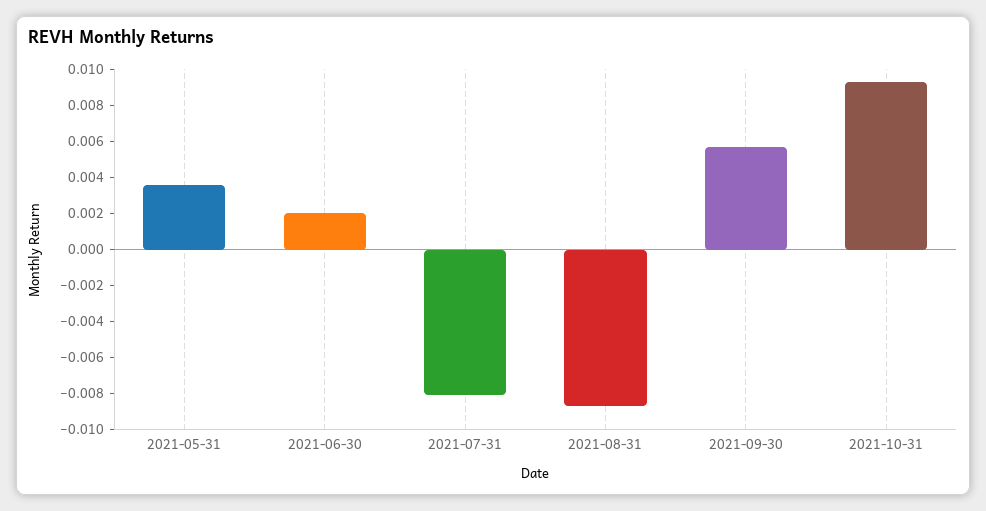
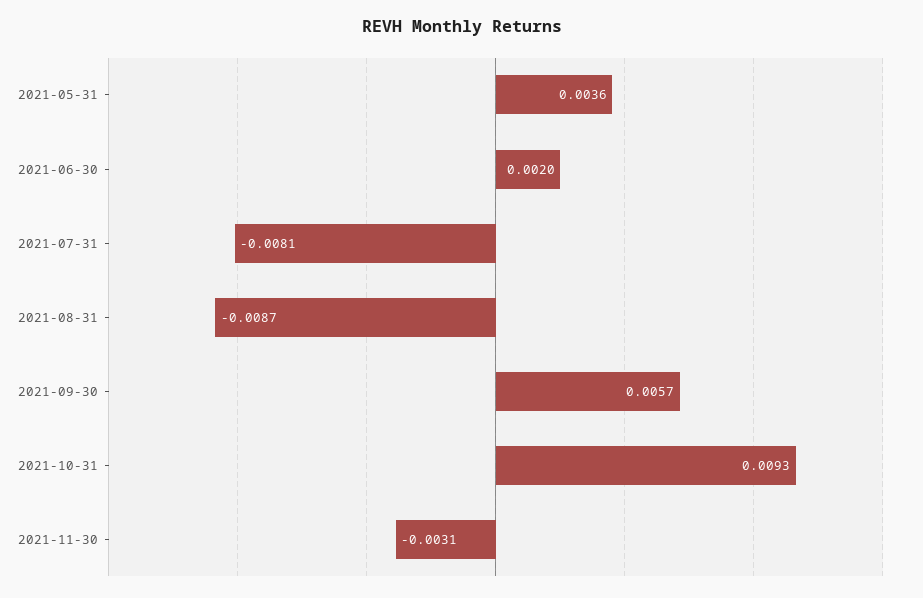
2021-11-30: none -> -0.0031

